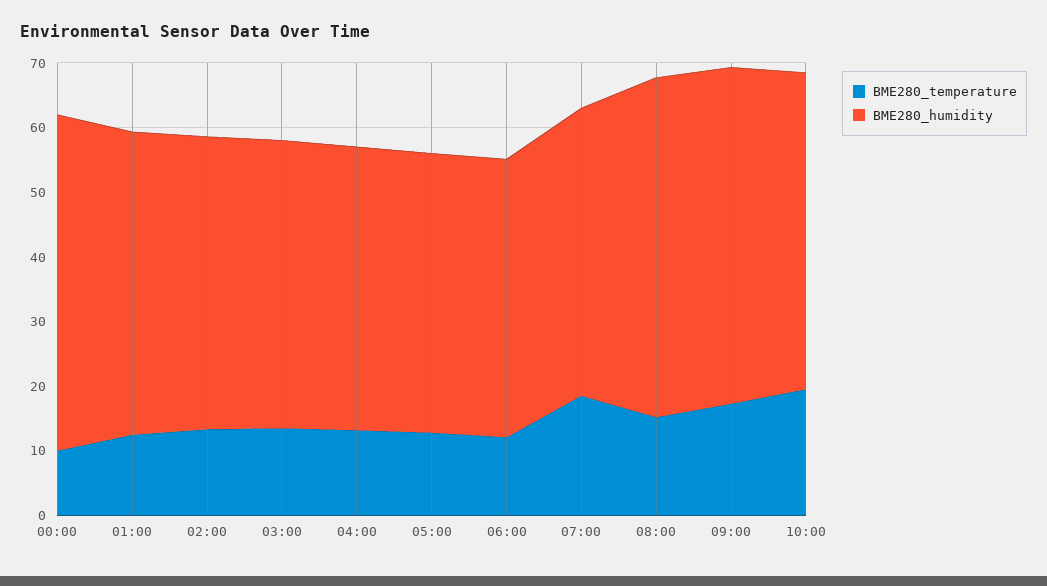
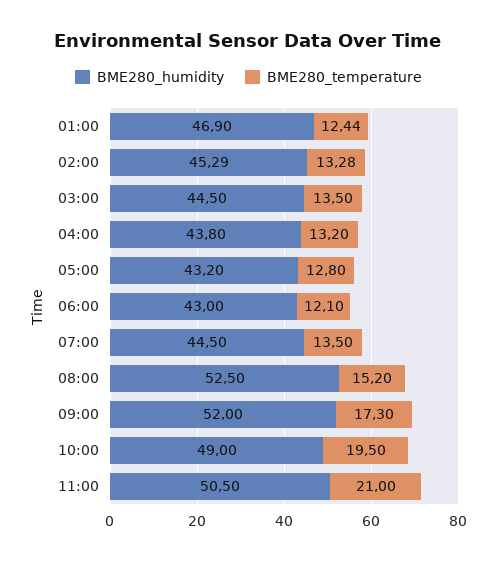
BME280_temperature, 00:00: 10 -> none
BME280_humidity, 00:00: 52 -> none
BME280_temperature, 07:00: 18 -> 13.5
BME280_humidity, 11:00: none -> 50.5
BME280_temperature, 11:00: none -> 21

